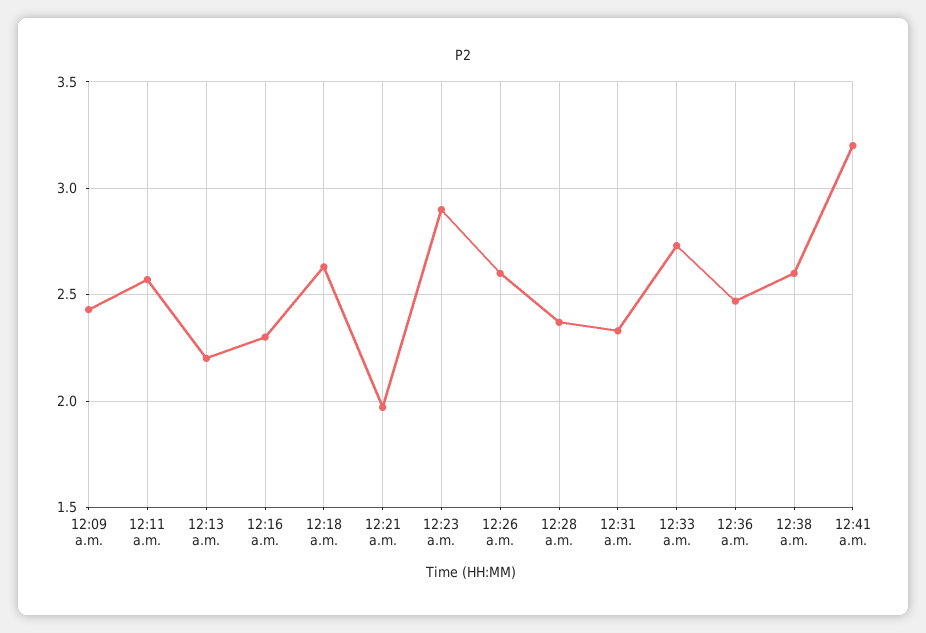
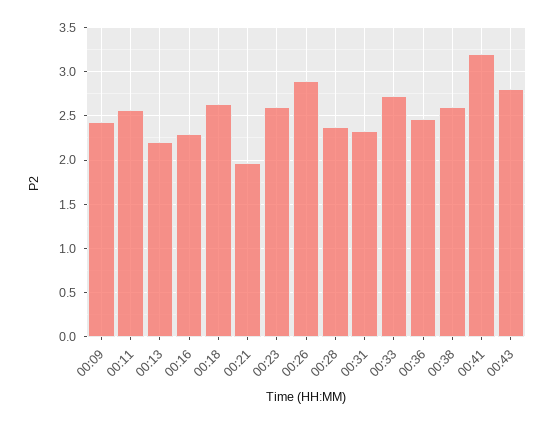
12:23 a.m.: 2.9 -> 2.6
12:26 a.m.: 2.6 -> 2.9
00:43: none -> 2.8

